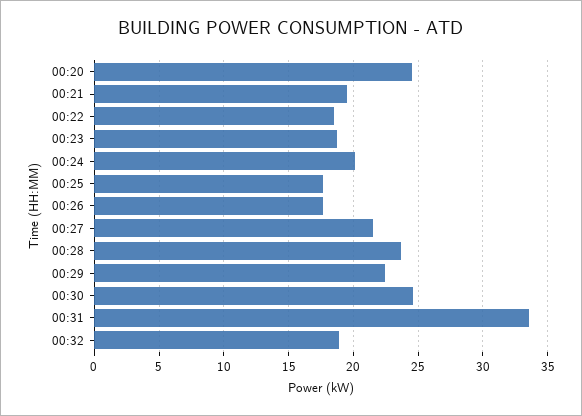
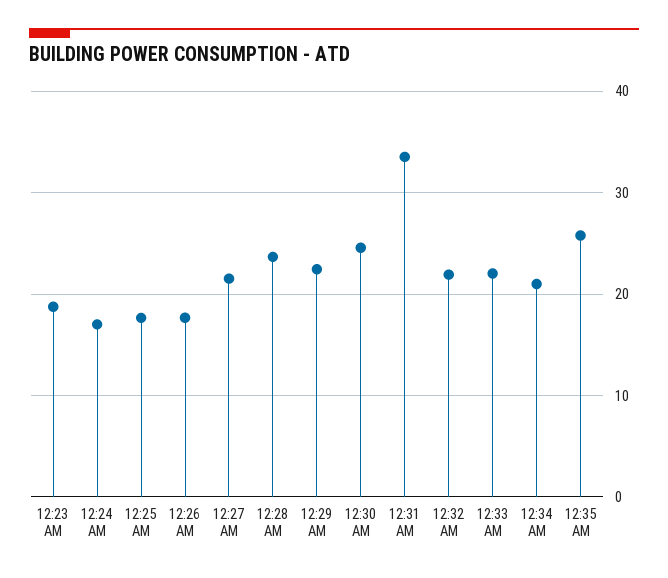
00:20: 24.5 -> none
00:21: 19.5 -> none
00:22: 18.5 -> none
00:24: 20 -> 17
00:32: 19 -> 22
12:33 AM: none -> 22
12:34 AM: none -> 21
12:35 AM: none -> 26

